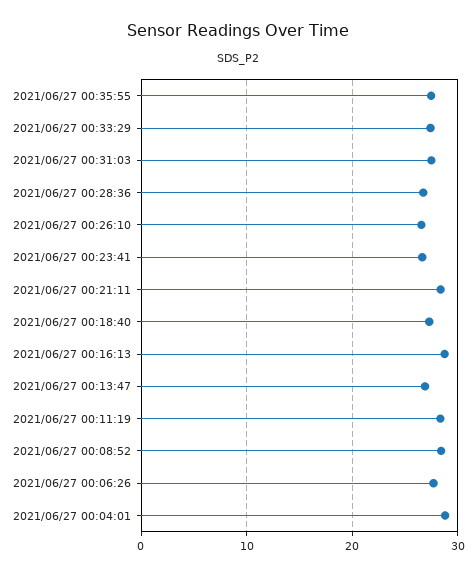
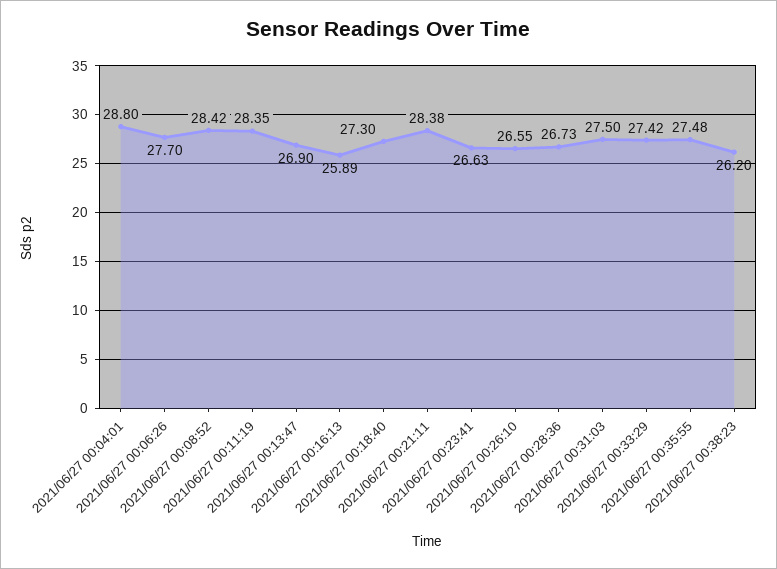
2021/06/27 00:16:13: 29 -> 25.89
2021/06/27 00:38:23: none -> 26.2

